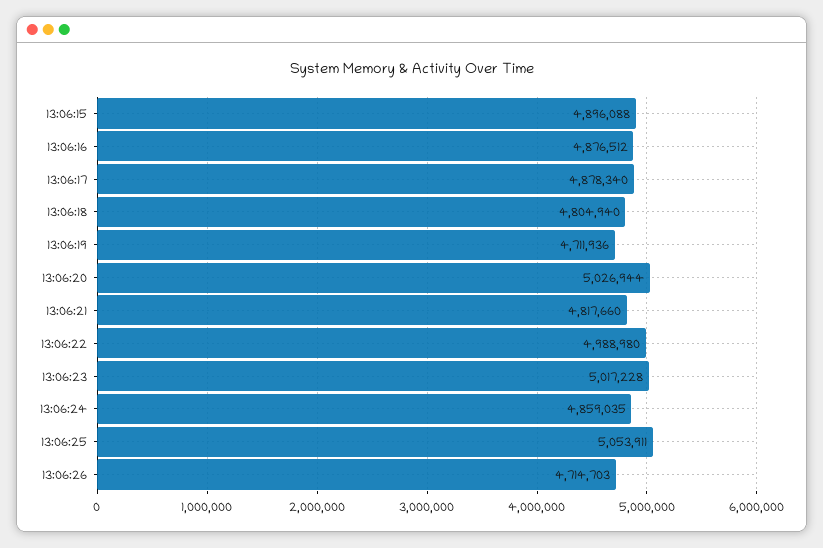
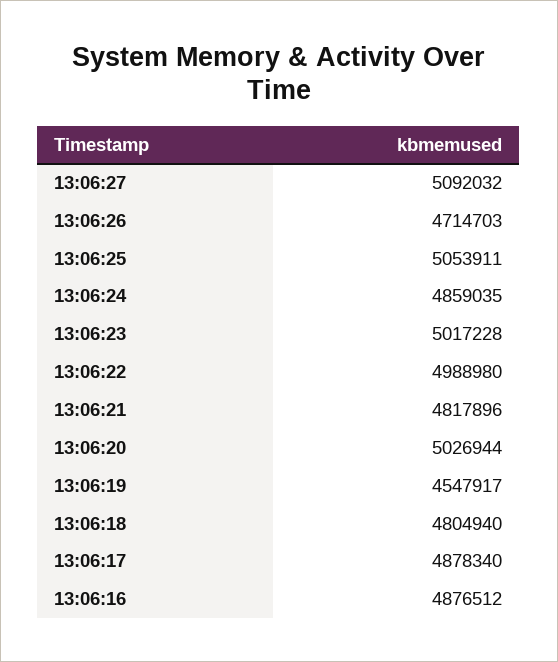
13:06:15: 4896088 -> none
13:06:19: 4711936 -> 4547917
13:06:21: 4817660 -> 4817896
13:06:27: none -> 5092032

